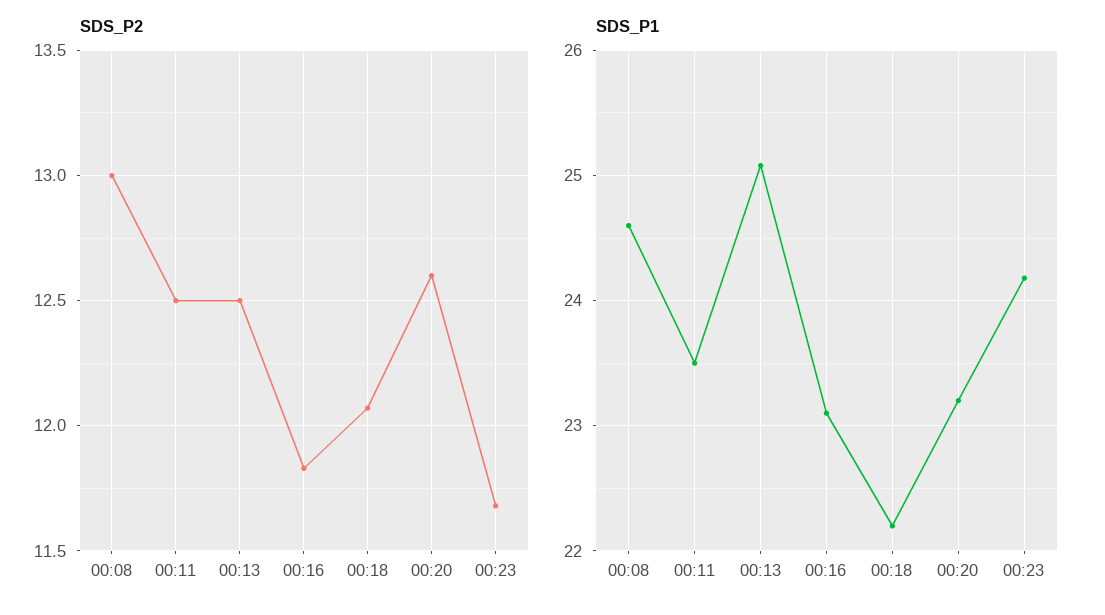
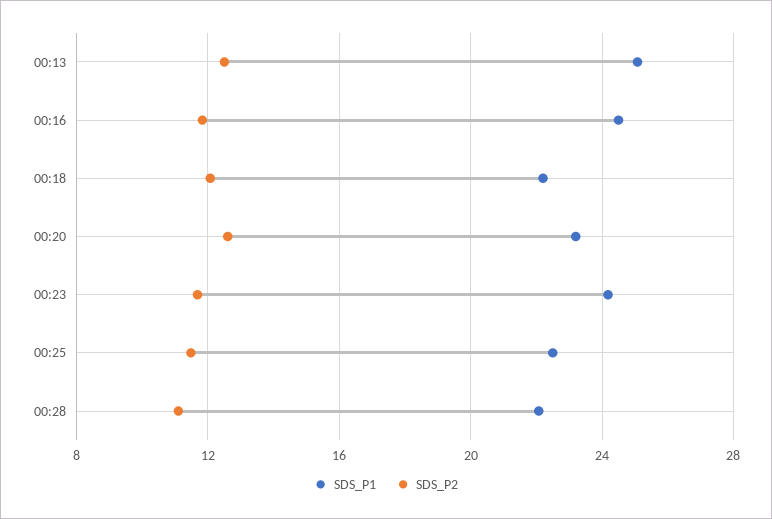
SDS_P2, 00:08: 13 -> none
SDS_P2, 00:11: 12.5 -> none
SDS_P1, 00:08: 24.6 -> none
SDS_P1, 00:11: 23.5 -> none
SDS_P1, 00:16: 23.1 -> 24.5
SDS_P1, 00:25: none -> 22.5
SDS_P2, 00:25: none -> 11.5
SDS_P1, 00:28: none -> 22
SDS_P2, 00:28: none -> 11

